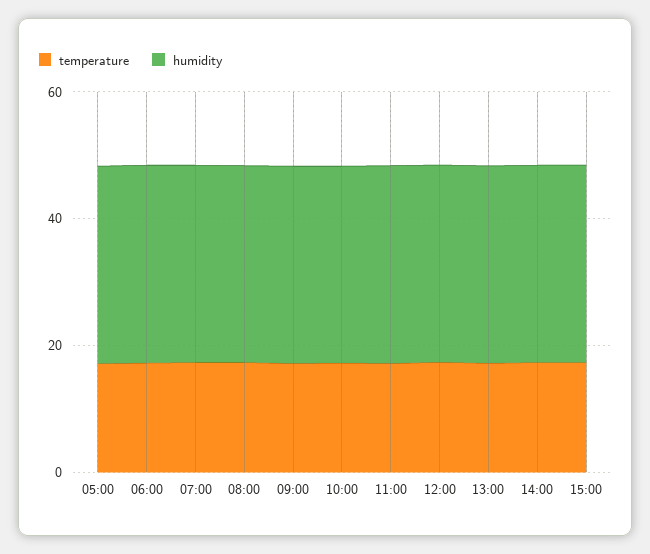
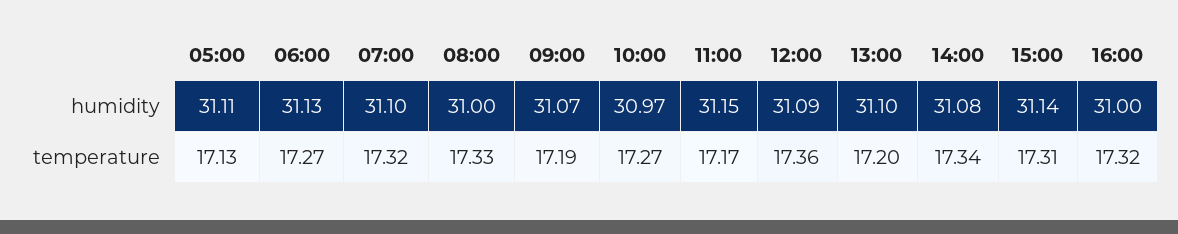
humidity, 16:00: none -> 31
temperature, 16:00: none -> 17.32

